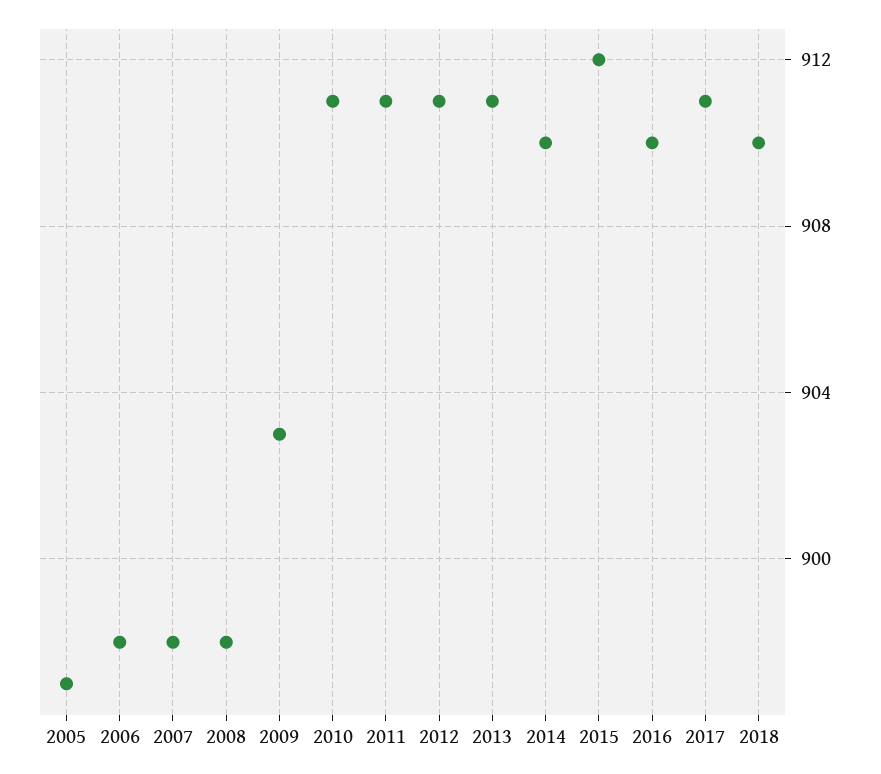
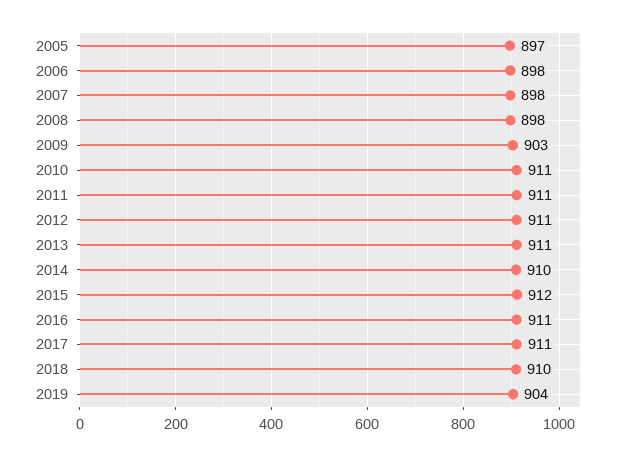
2016: 910 -> 911
2019: none -> 904

